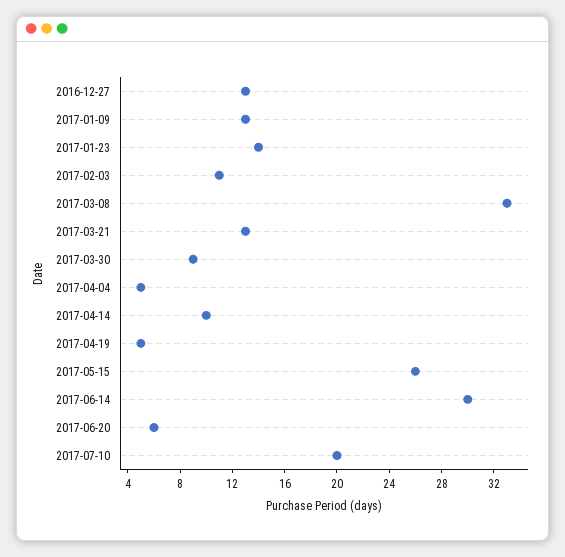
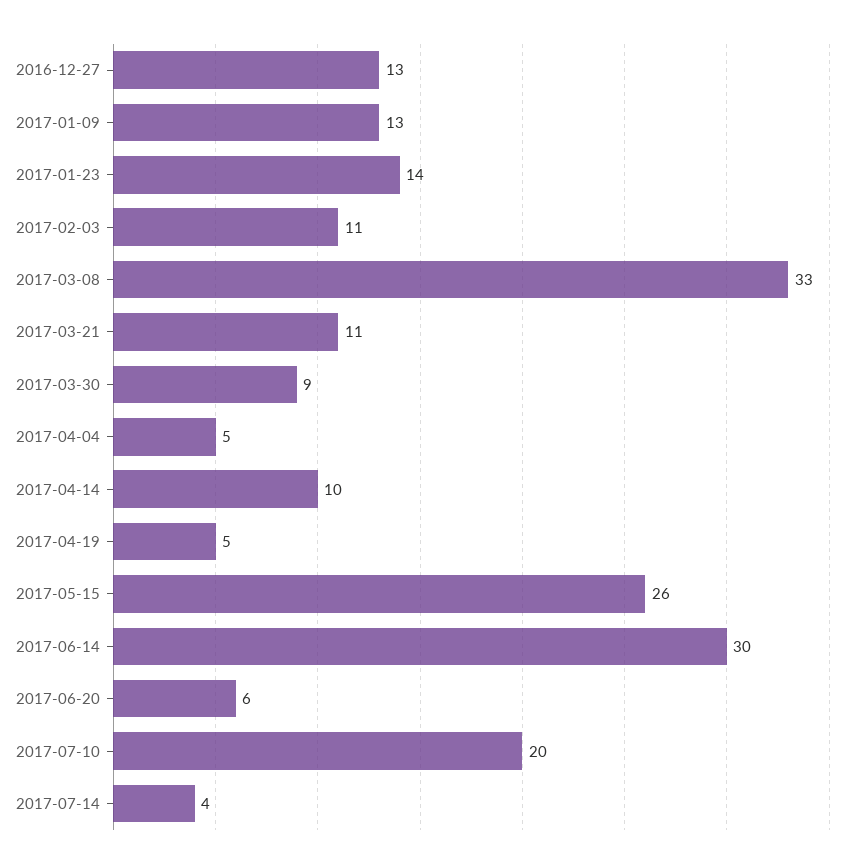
2017-03-21: 13 -> 11
2017-07-14: none -> 4

